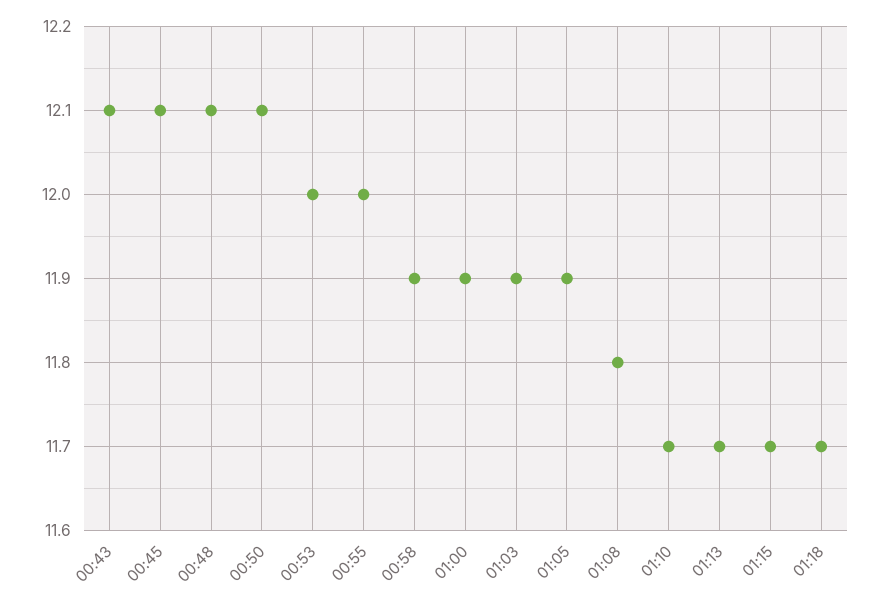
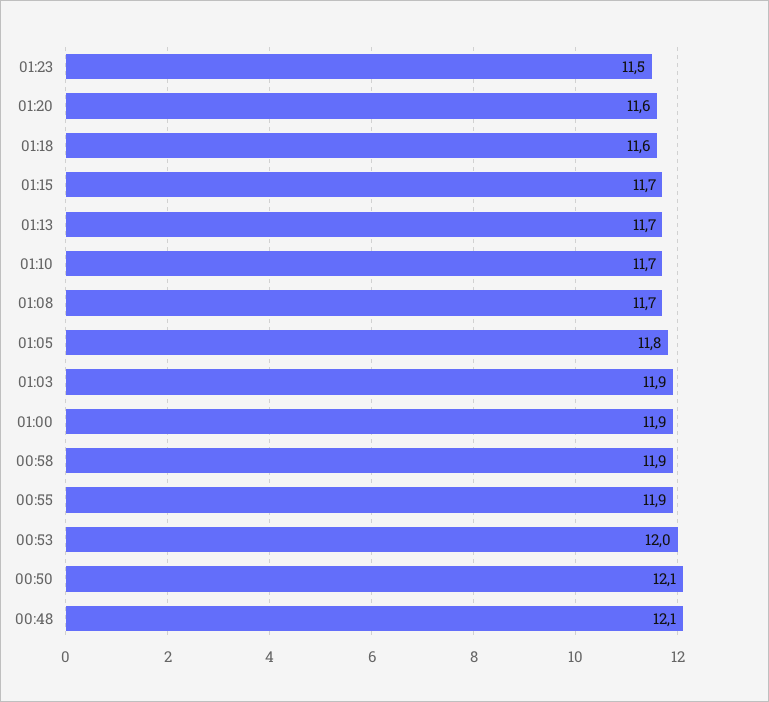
00:43: 12.1 -> none
00:45: 12.1 -> none
00:55: 12 -> 11.9
01:05: 11.9 -> 11.8
01:08: 11.8 -> 11.7
01:18: 11.7 -> 11.6
01:23: none -> 11.5
01:20: none -> 11.6

